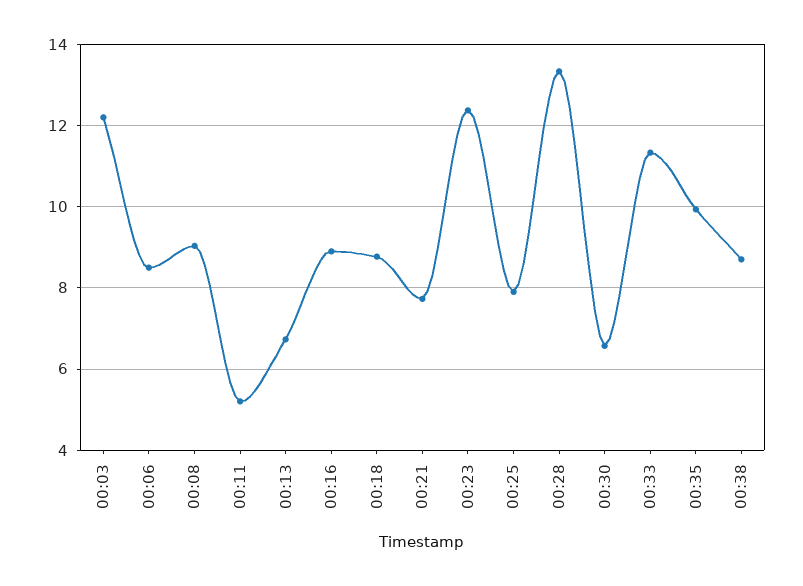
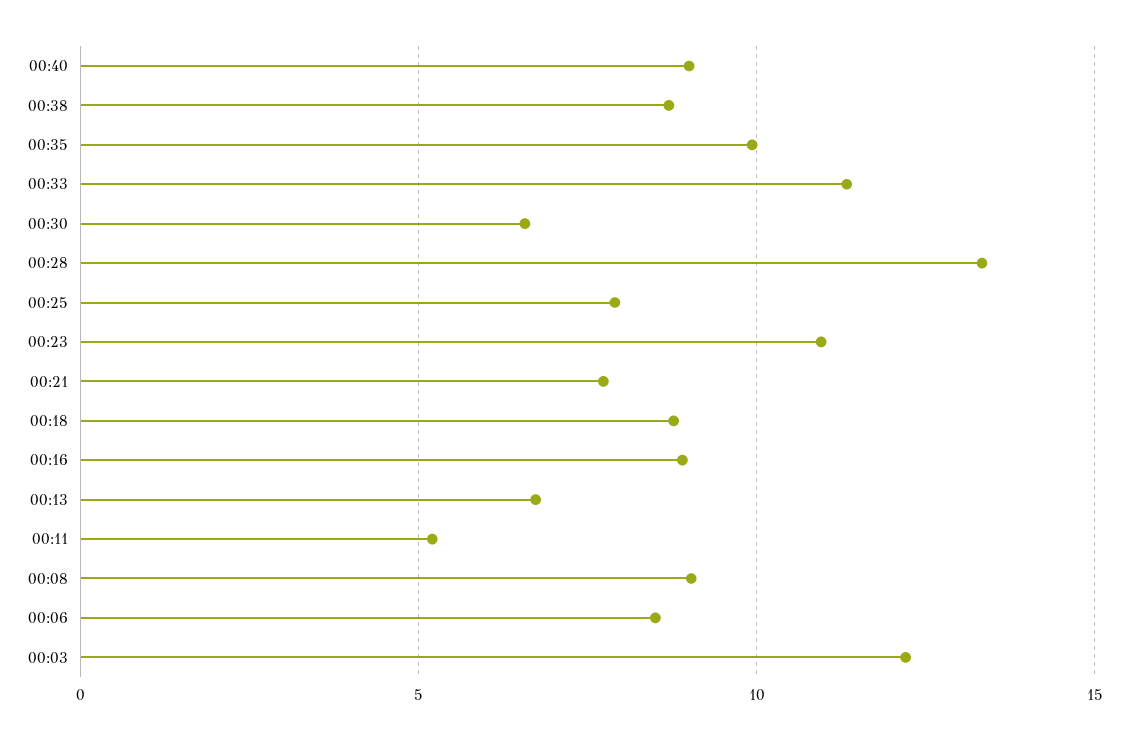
00:23: 12.4 -> 11
00:40: none -> 9

